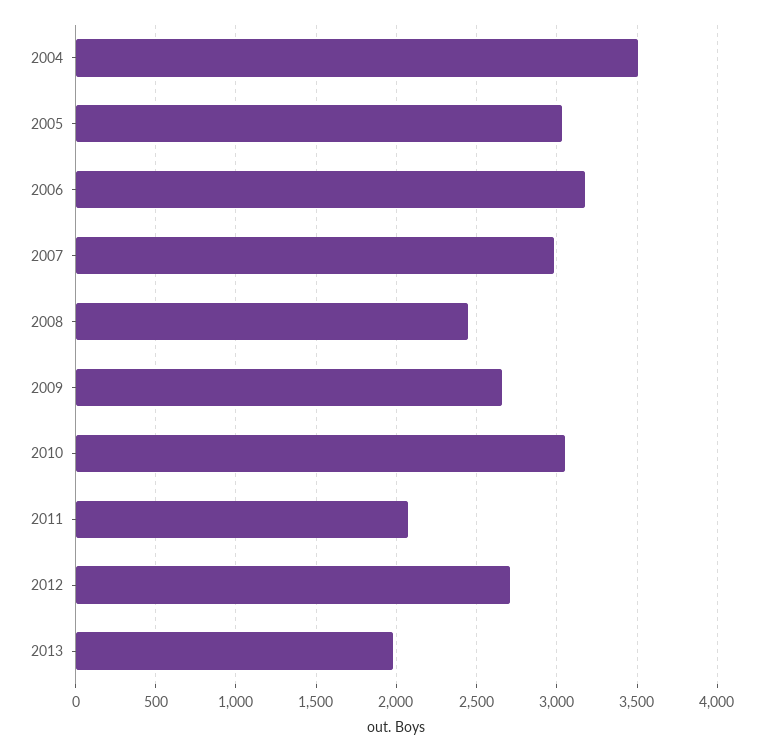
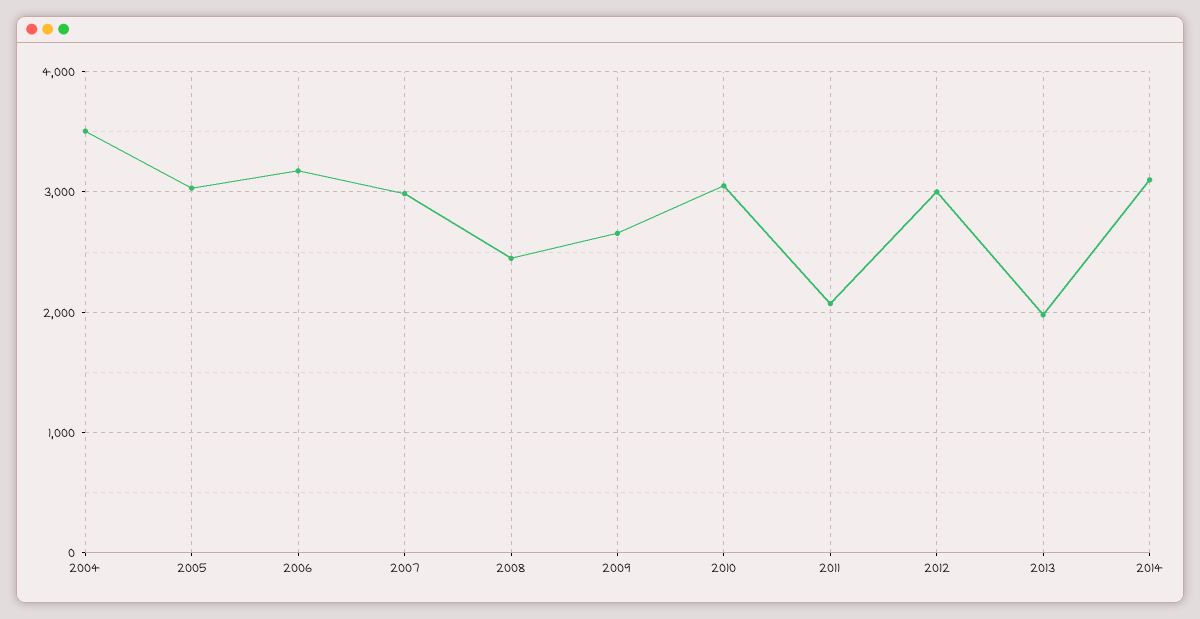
2012: 2700 -> 3000
2014: none -> 3100

